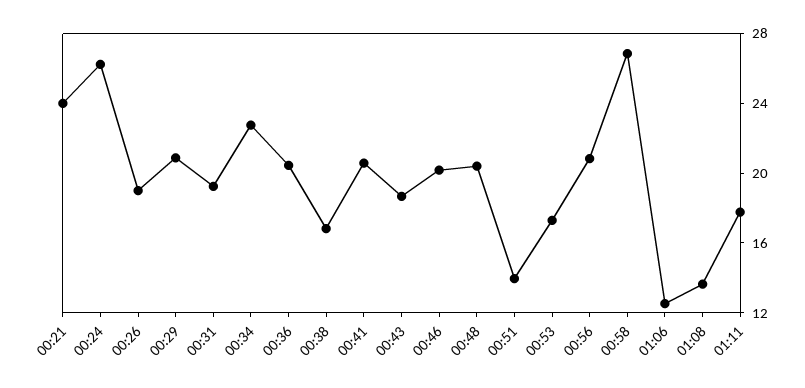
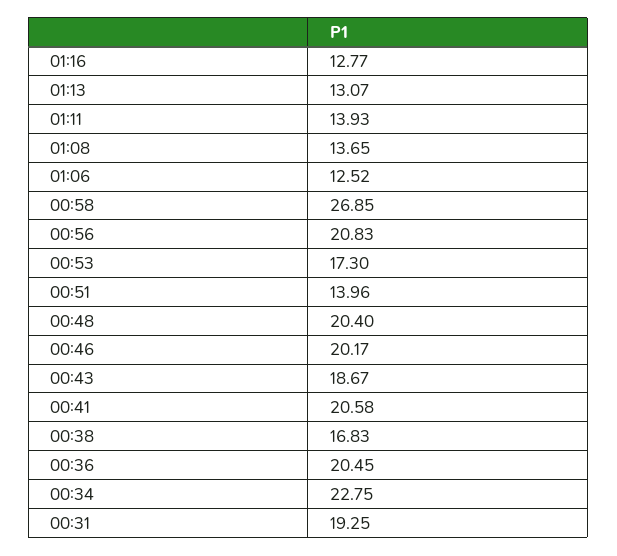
00:21: 24 -> none
00:24: 26 -> none
00:26: 19 -> none
00:29: 21 -> none
01:11: 18 -> 13.93
01:16: none -> 12.77
01:13: none -> 13.07

